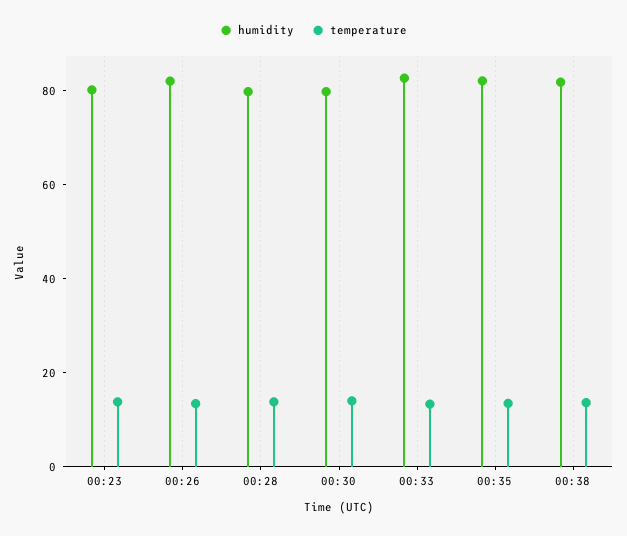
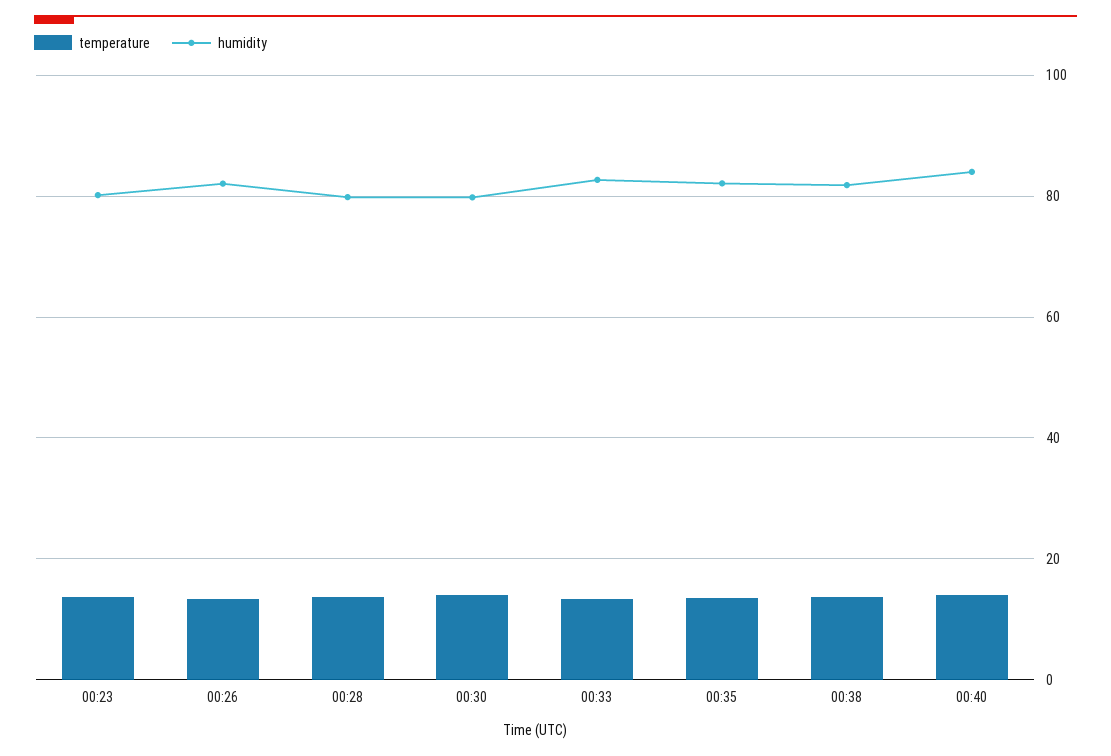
temperature, 00:40: none -> 14
humidity, 00:40: none -> 84

